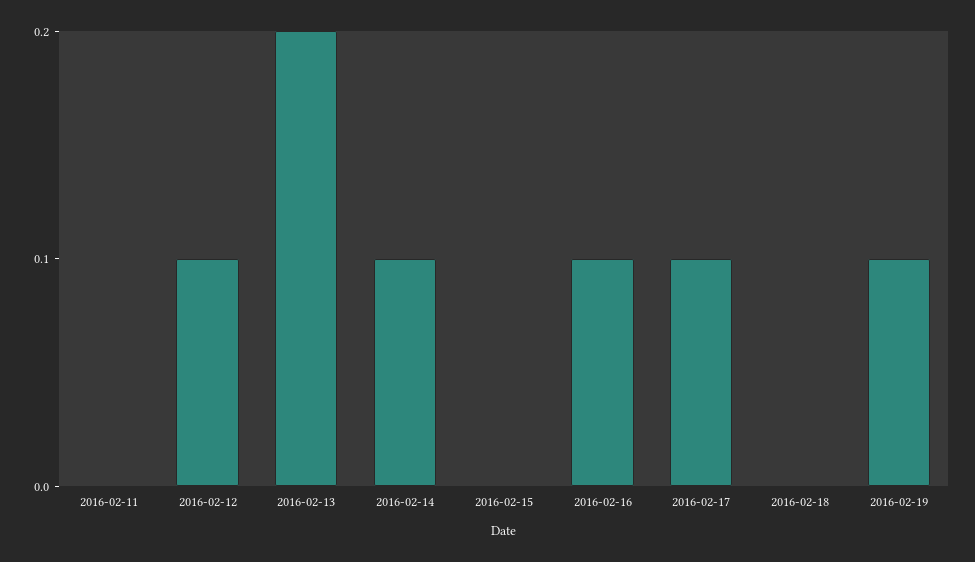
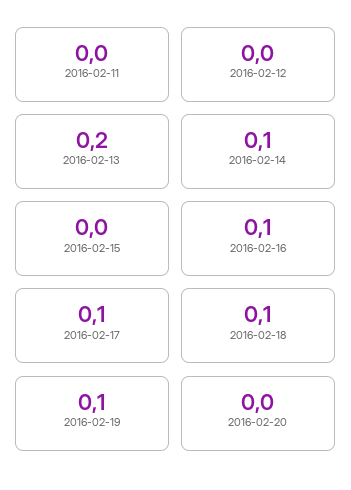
2016-02-12: 0.1 -> 0
2016-02-18: 0 -> 0.1
2016-02-20: none -> 0

